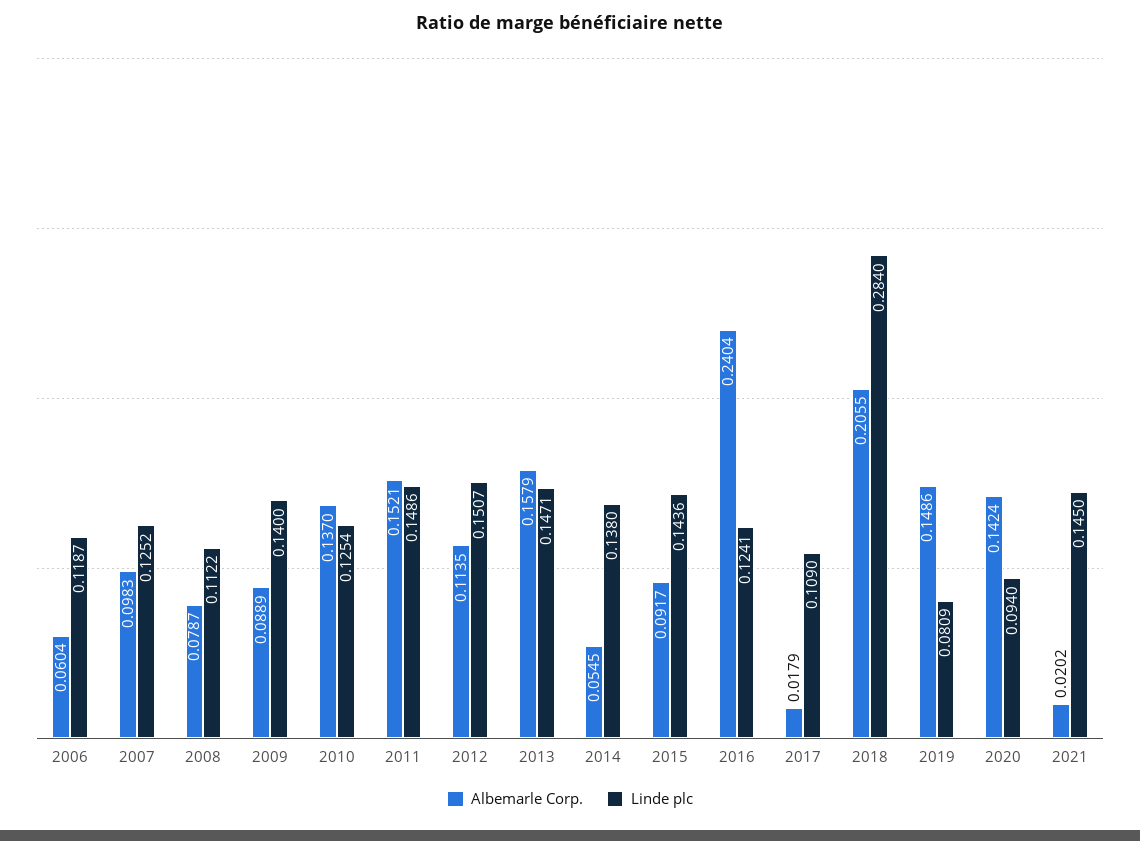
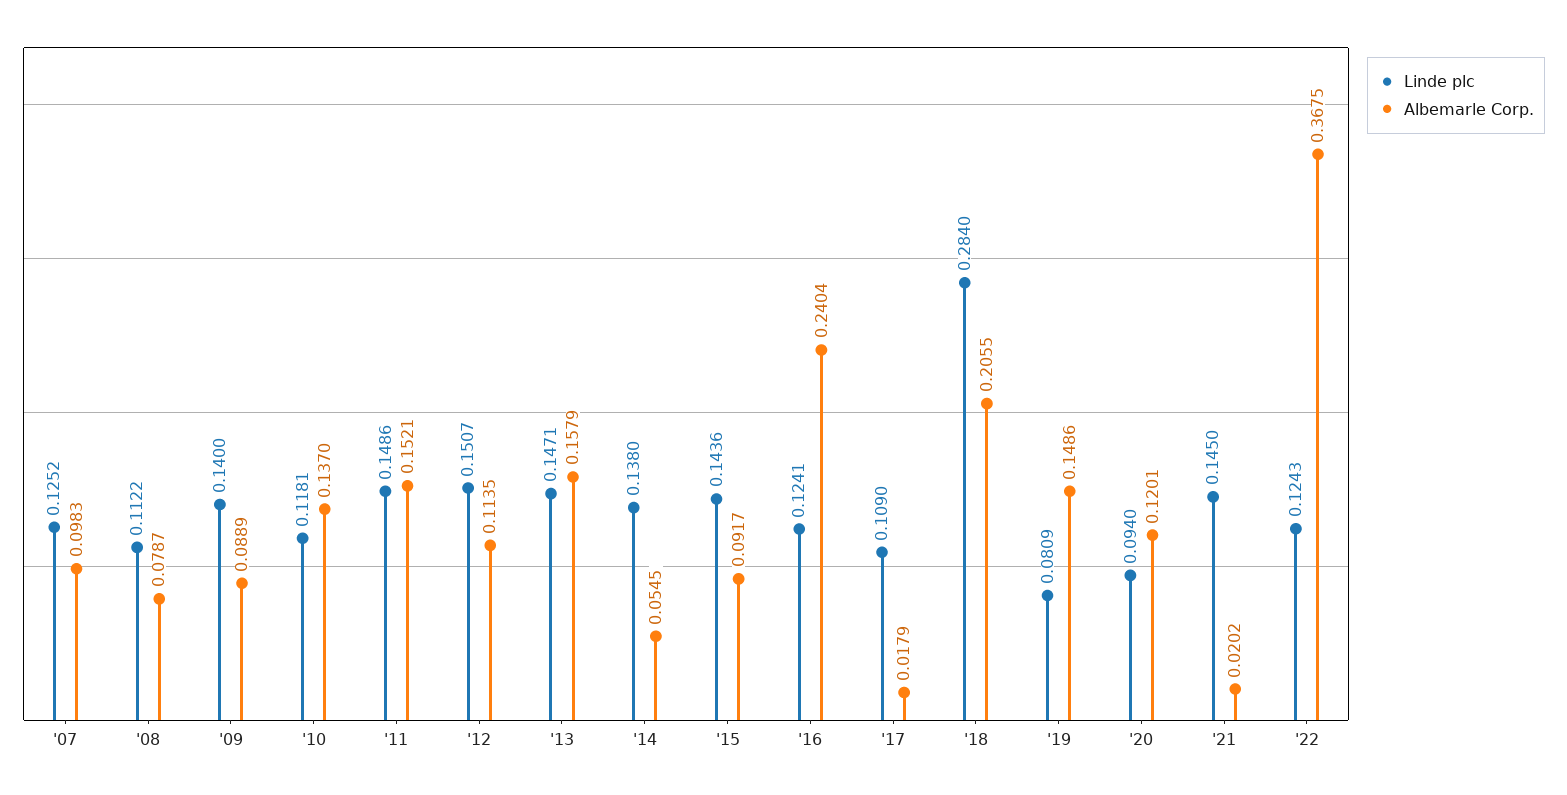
Albemarle Corp., 2006: 0.0604 -> none
Linde plc, 2006: 0.1187 -> none
Linde plc, 2010: 0.1254 -> 0.1181
Albemarle Corp., 2020: 0.1424 -> 0.1201
Linde plc, '22: none -> 0.1243
Albemarle Corp., '22: none -> 0.3675

